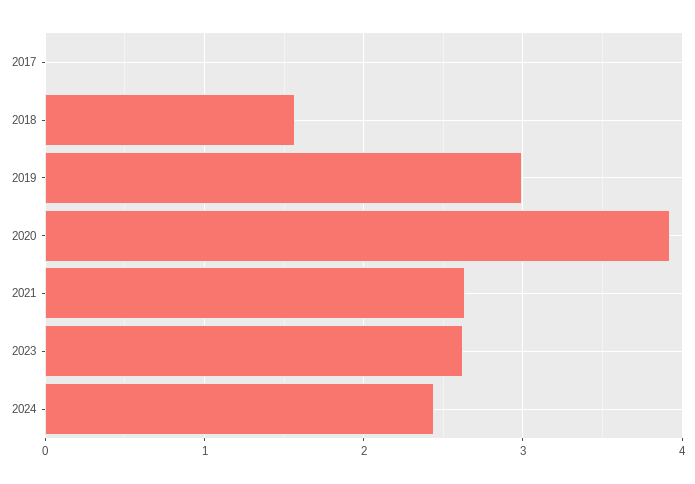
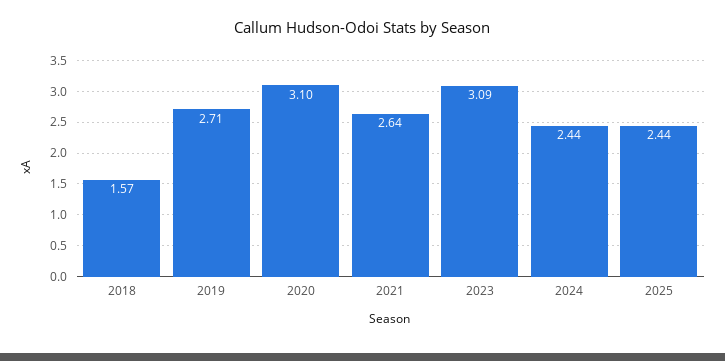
2017: 0 -> none
2019: 3 -> 2.71
2020: 3.9 -> 3.1
2023: 2.6 -> 3.09
2025: none -> 2.44

